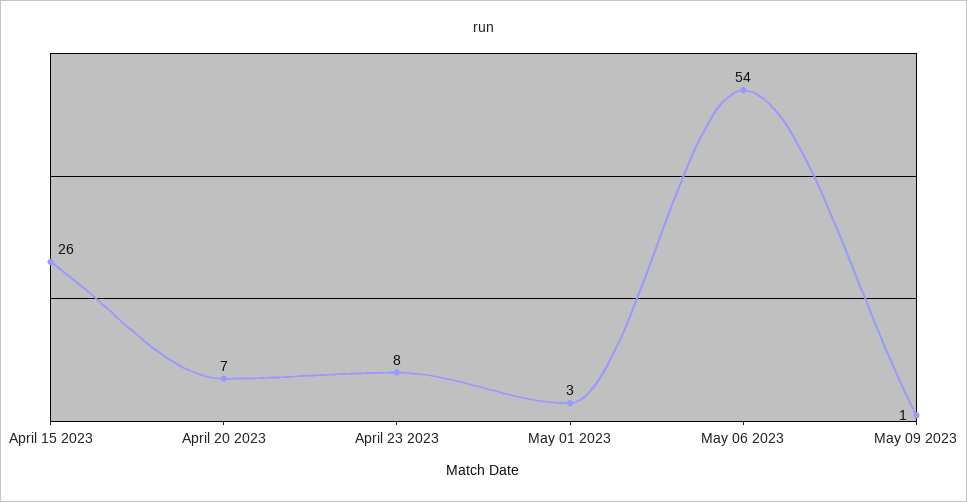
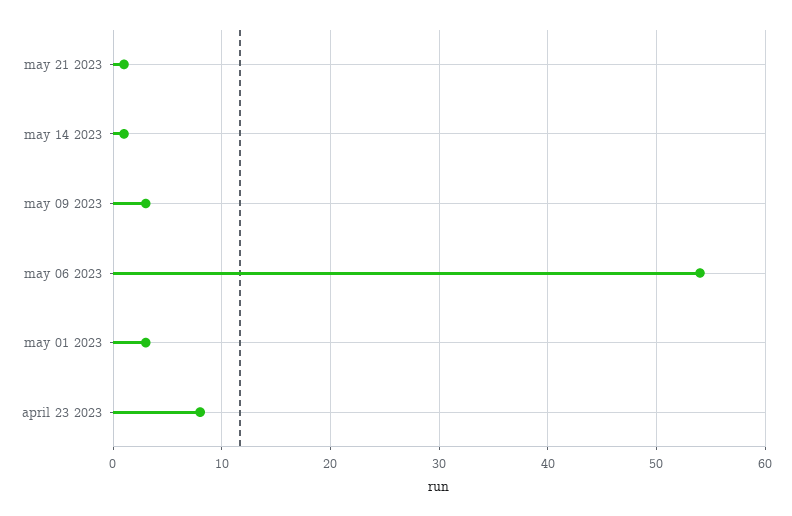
April 15 2023: 26 -> none
April 20 2023: 7 -> none
May 09 2023: 1 -> 3
may 21 2023: none -> 1
may 14 2023: none -> 1

